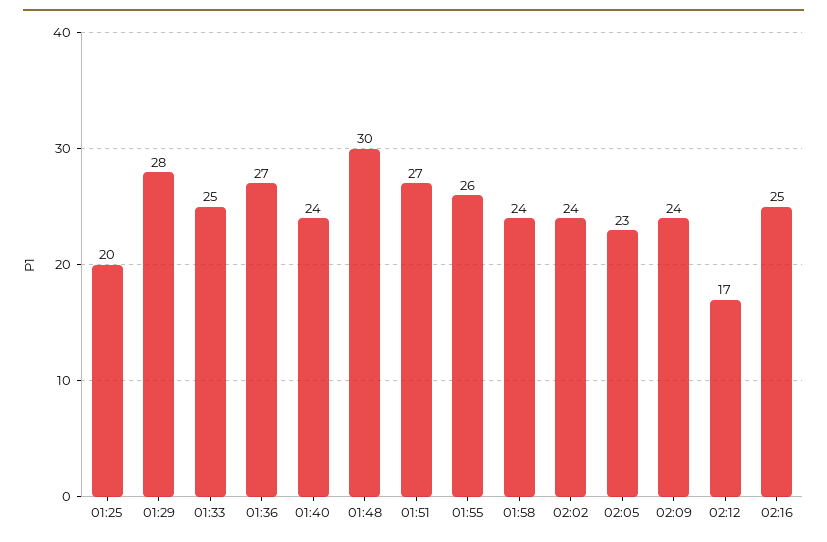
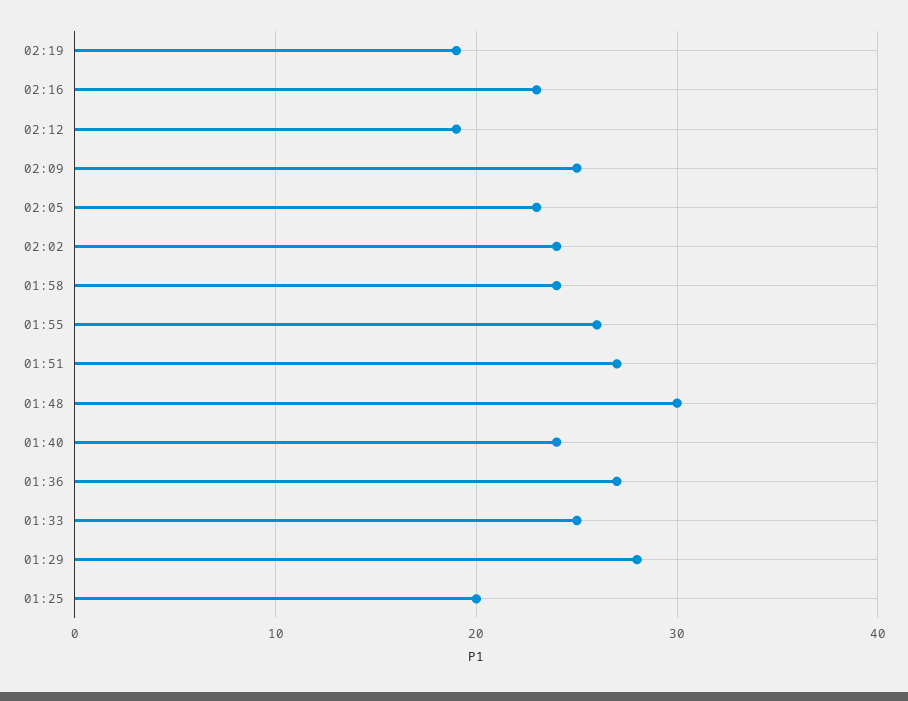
02:09: 24 -> 25
02:12: 17 -> 19
02:16: 25 -> 23
02:19: none -> 19

